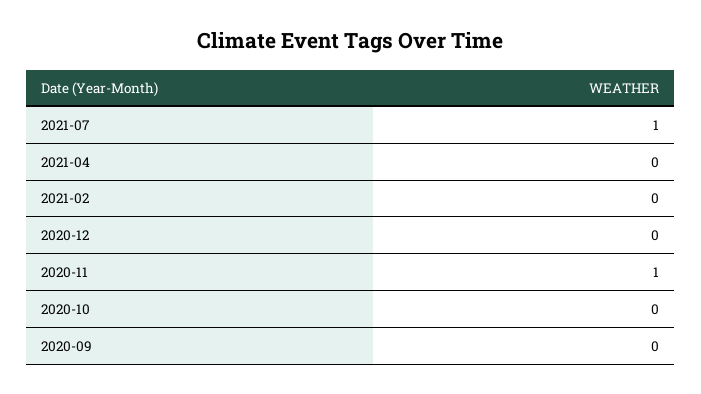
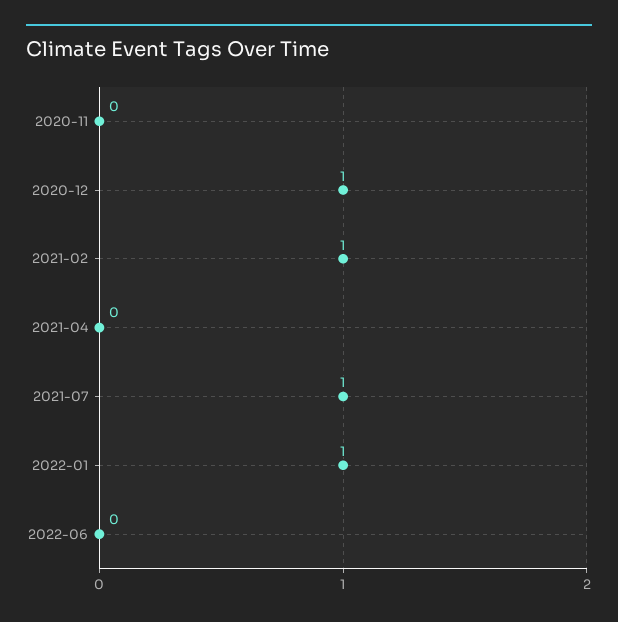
2021-02: 0 -> 1
2020-12: 0 -> 1
2020-11: 1 -> 0
2020-10: 0 -> none
2020-09: 0 -> none
2022-01: none -> 1
2022-06: none -> 0

